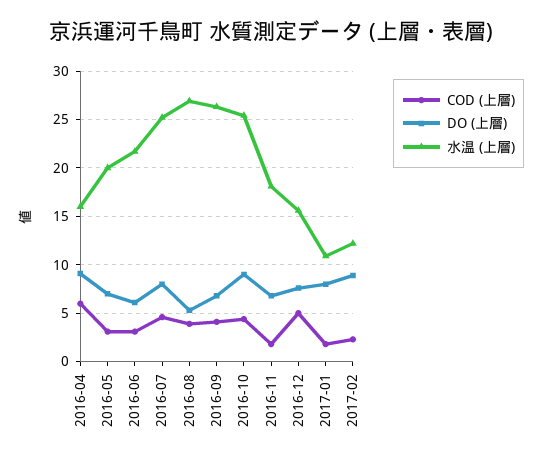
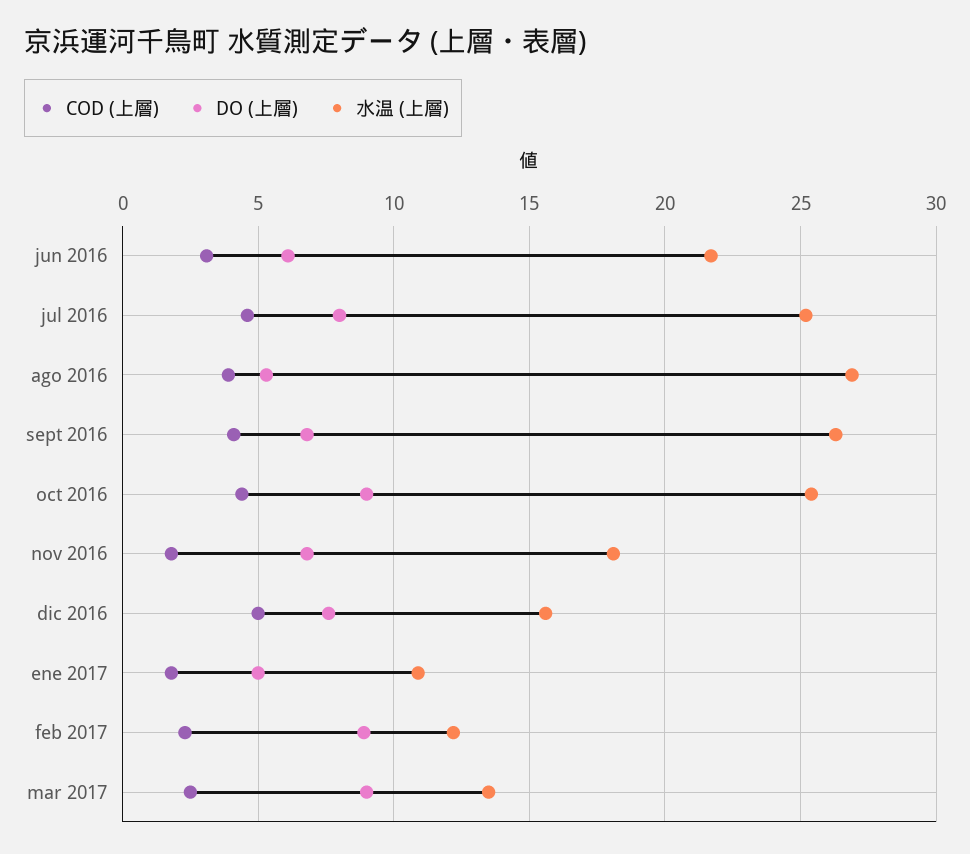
COD (上層), 2016-04: 6 -> none
DO (上層), 2016-04: 9 -> none
水温 (上層), 2016-04: 16 -> none
COD (上層), 2016-05: 3 -> none
DO (上層), 2016-05: 7 -> none
水温 (上層), 2016-05: 20 -> none
DO (上層), 2017-01: 8 -> 5
COD (上層), mar 2017: none -> 2.5
DO (上層), mar 2017: none -> 9
水温 (上層), mar 2017: none -> 13.5

